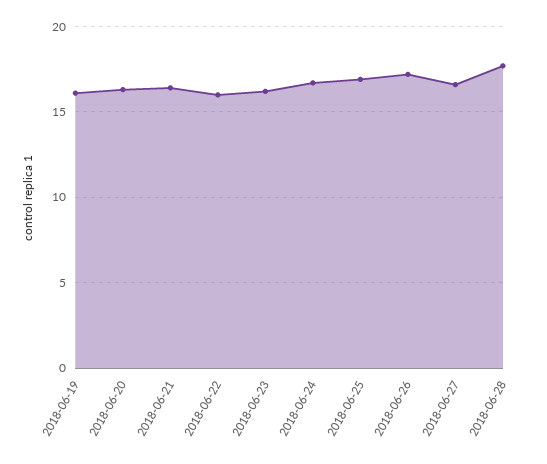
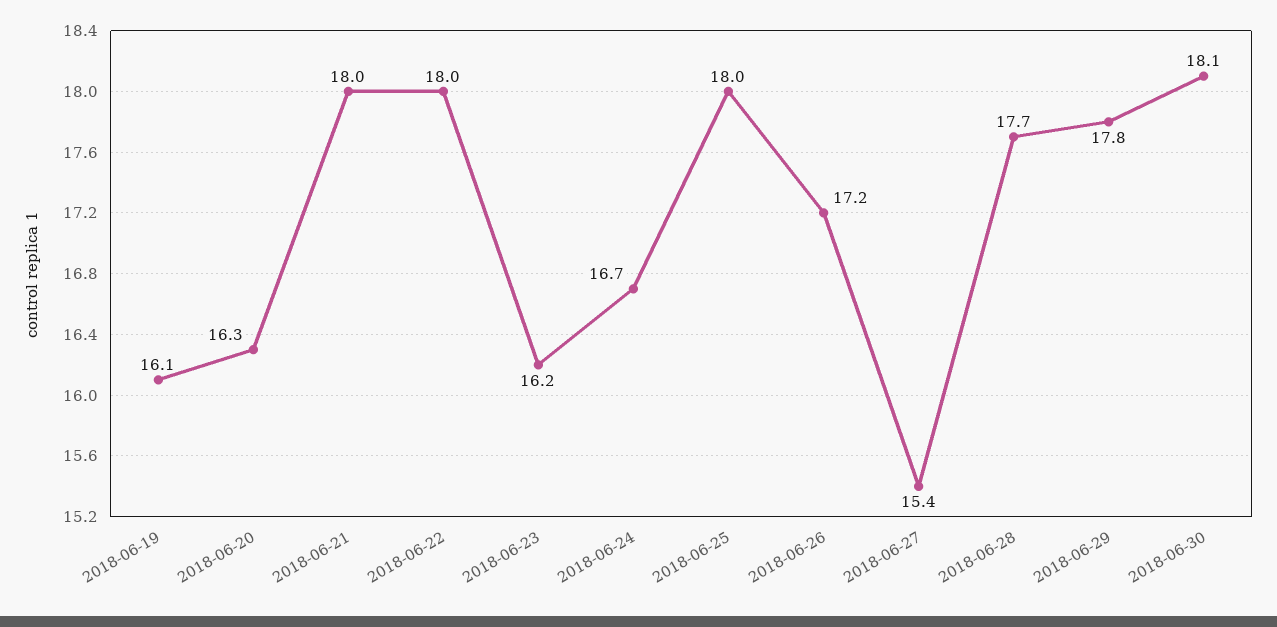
2018-06-21: 16.5 -> 18
2018-06-22: 16 -> 18
2018-06-25: 17 -> 18
2018-06-27: 16.5 -> 15.4
2018-06-29: none -> 17.8
2018-06-30: none -> 18.1

